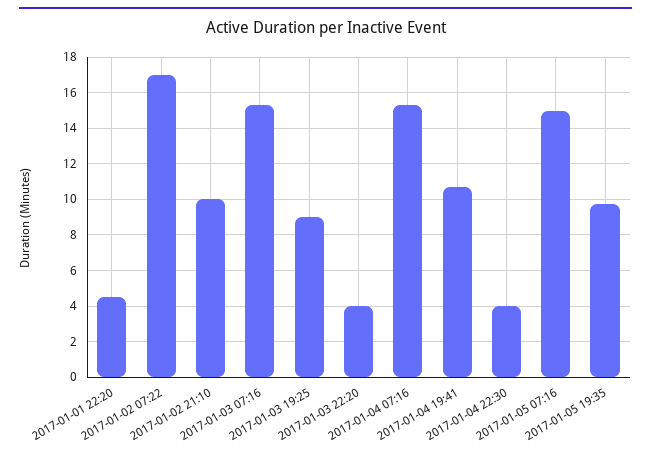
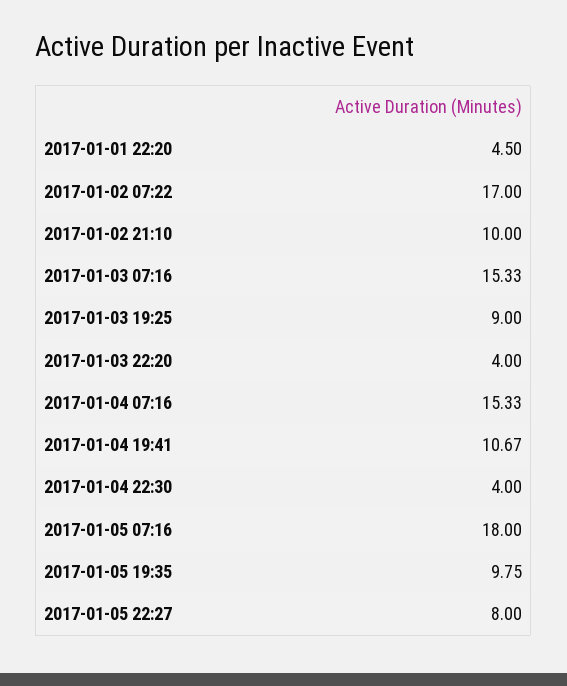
2017-01-05 07:16: 15 -> 18
2017-01-05 22:27: none -> 8

